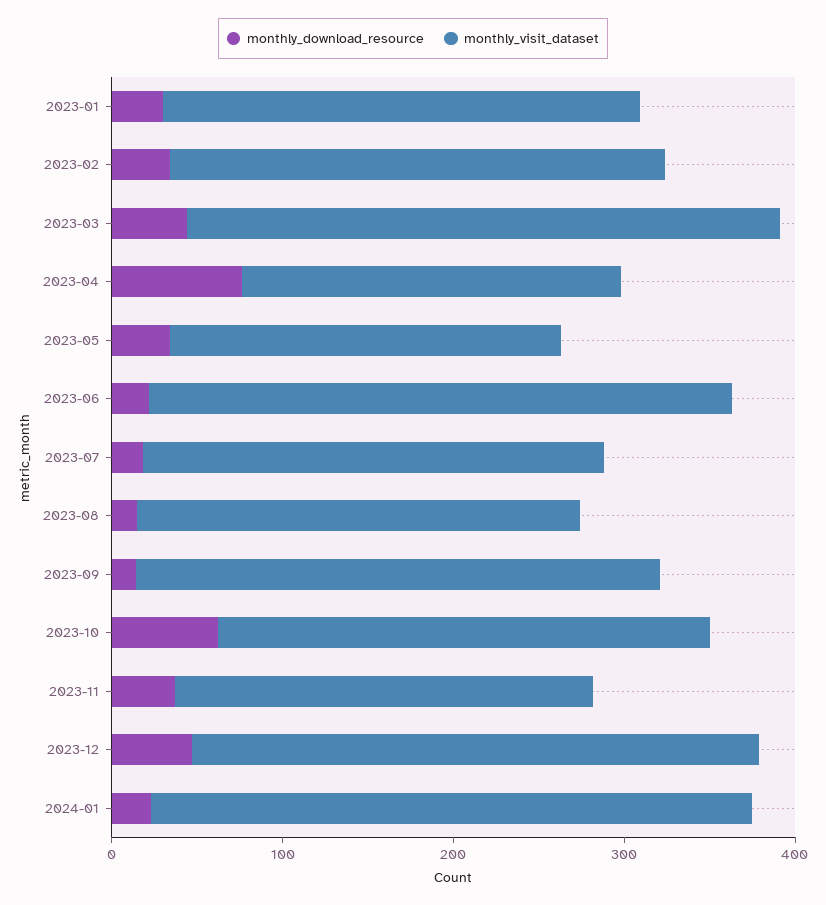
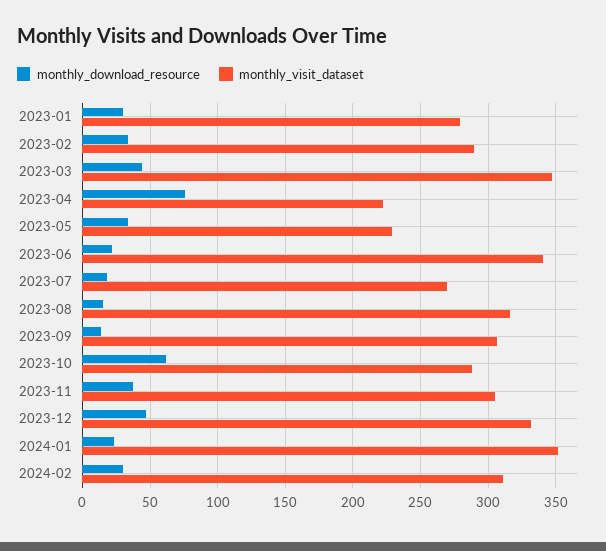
monthly_visit_dataset, 2023-08: 260 -> 315
monthly_visit_dataset, 2023-11: 240 -> 305
monthly_download_resource, 2024-02: none -> 30
monthly_visit_dataset, 2024-02: none -> 310

